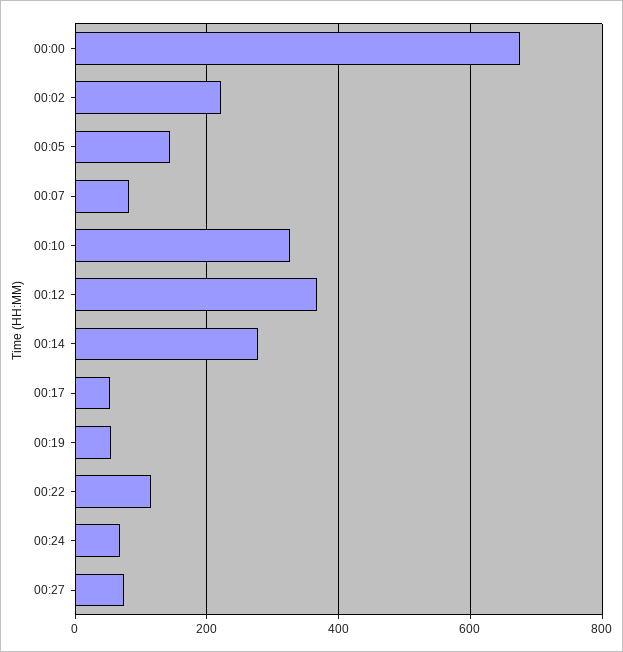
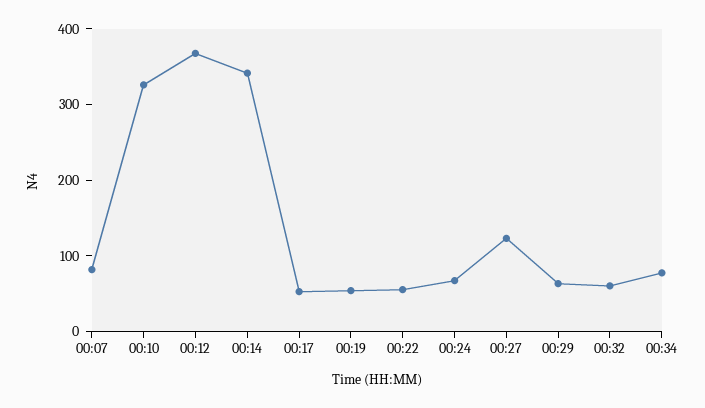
00:00: 680 -> none
00:02: 220 -> none
00:05: 140 -> none
00:14: 280 -> 340
00:22: 120 -> 60
00:27: 80 -> 120
00:29: none -> 60
00:32: none -> 60
00:34: none -> 80

